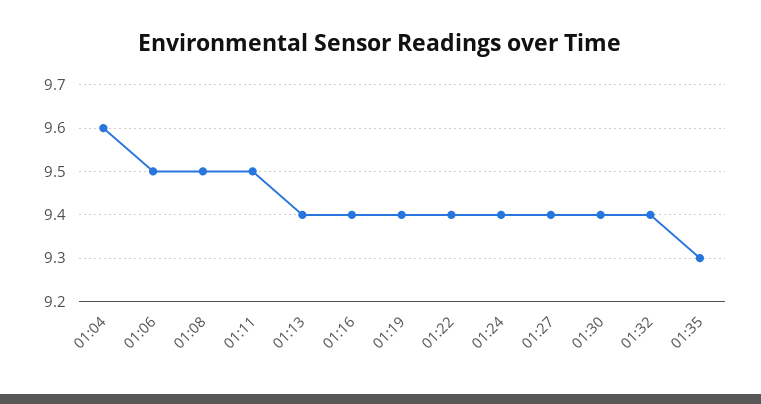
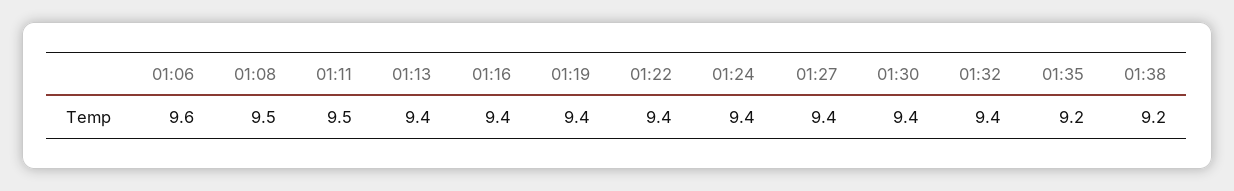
01:04: 9.6 -> none
01:06: 9.5 -> 9.6
01:35: 9.3 -> 9.2
01:38: none -> 9.2

